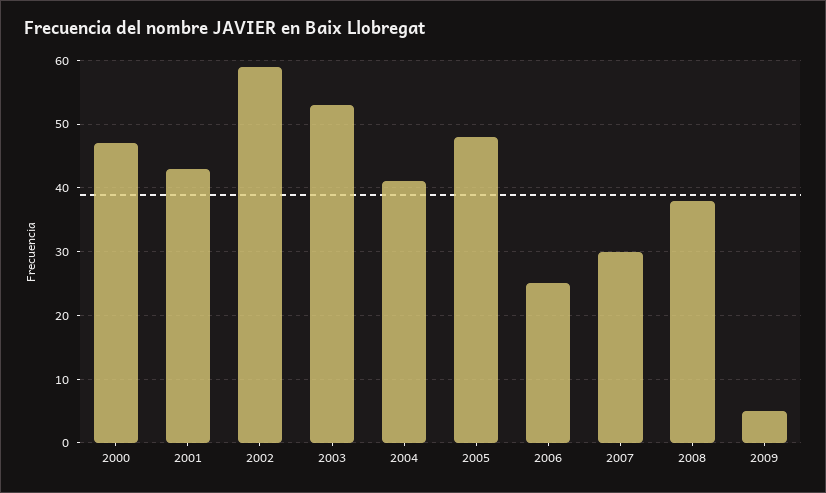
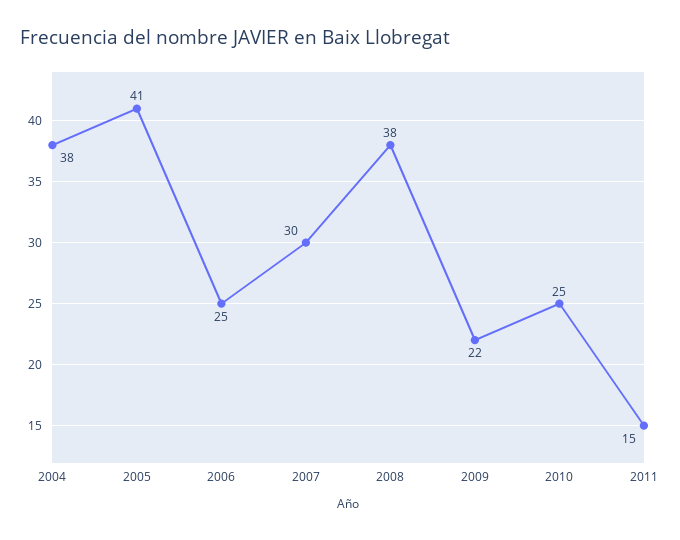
2000: 47 -> none
2001: 43 -> none
2002: 59 -> none
2003: 53 -> none
2004: 41 -> 38
2005: 48 -> 41
2009: 5 -> 22
2010: none -> 25
2011: none -> 15

